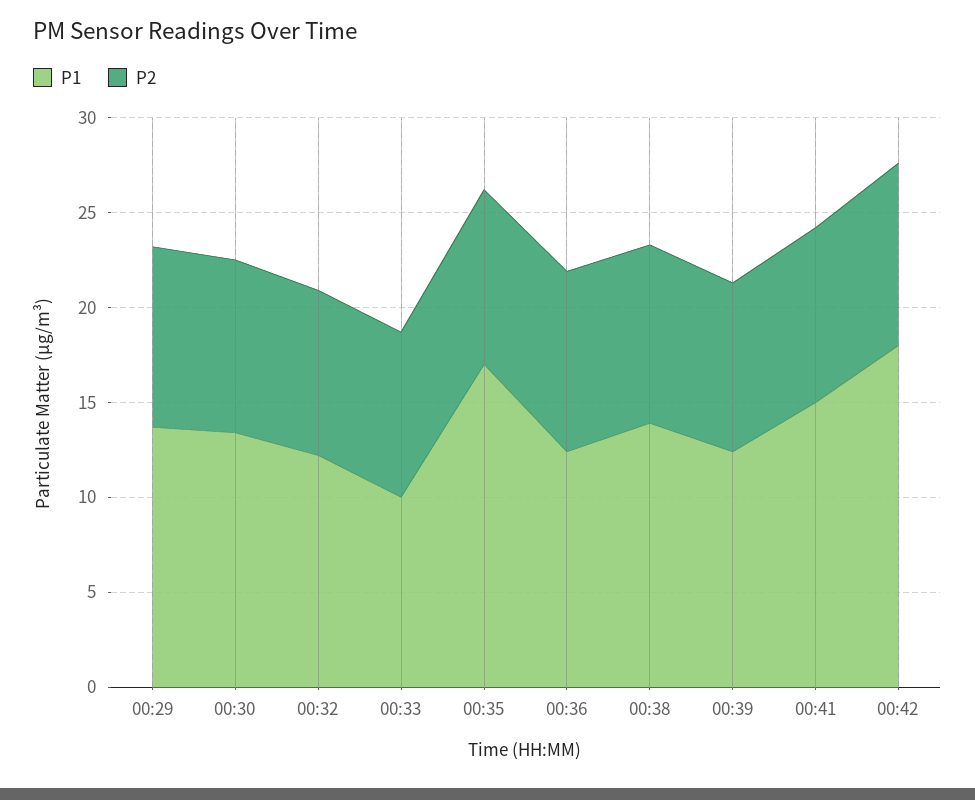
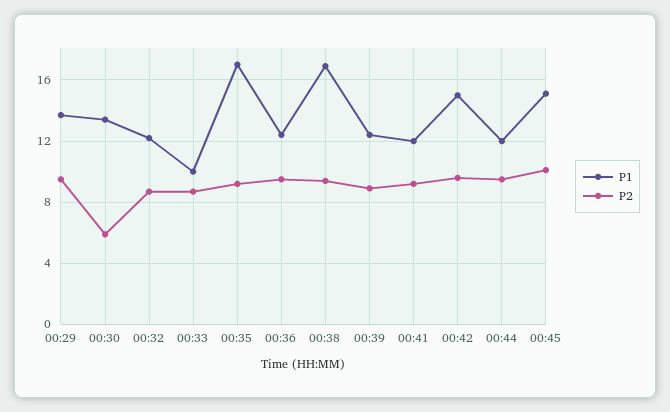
P2, 00:30: 9 -> 6
P1, 00:38: 14 -> 17
P1, 00:41: 15 -> 12
P1, 00:42: 18 -> 15
P1, 00:44: none -> 12
P2, 00:44: none -> 9.5
P1, 00:45: none -> 15
P2, 00:45: none -> 10

